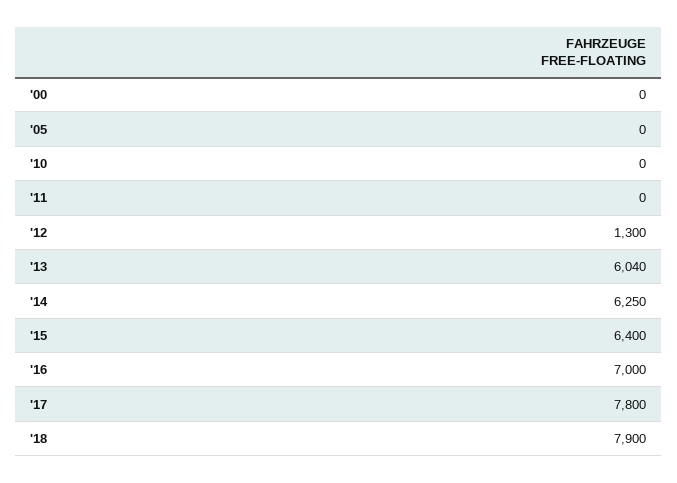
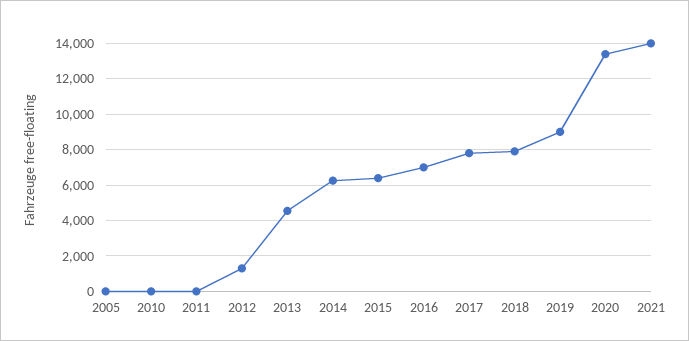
'00: 0 -> none
'13: 6040 -> 4500
2019: none -> 9000
2020: none -> 13500
2021: none -> 14000

